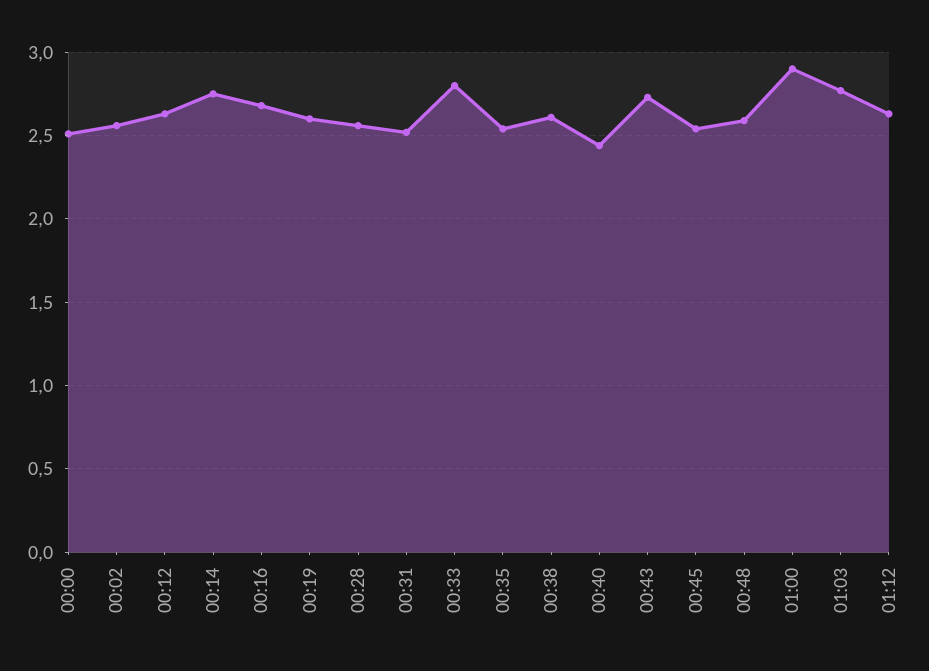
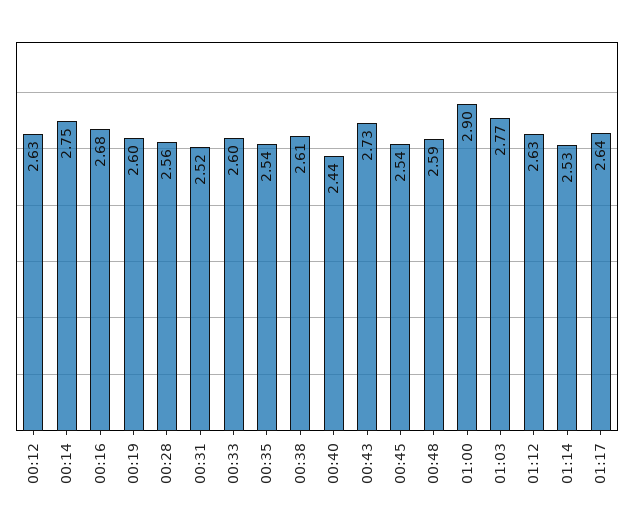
00:00: 2.5 -> none
00:02: 2.55 -> none
00:33: 2.8 -> 2.6
01:14: none -> 2.53
01:17: none -> 2.64

